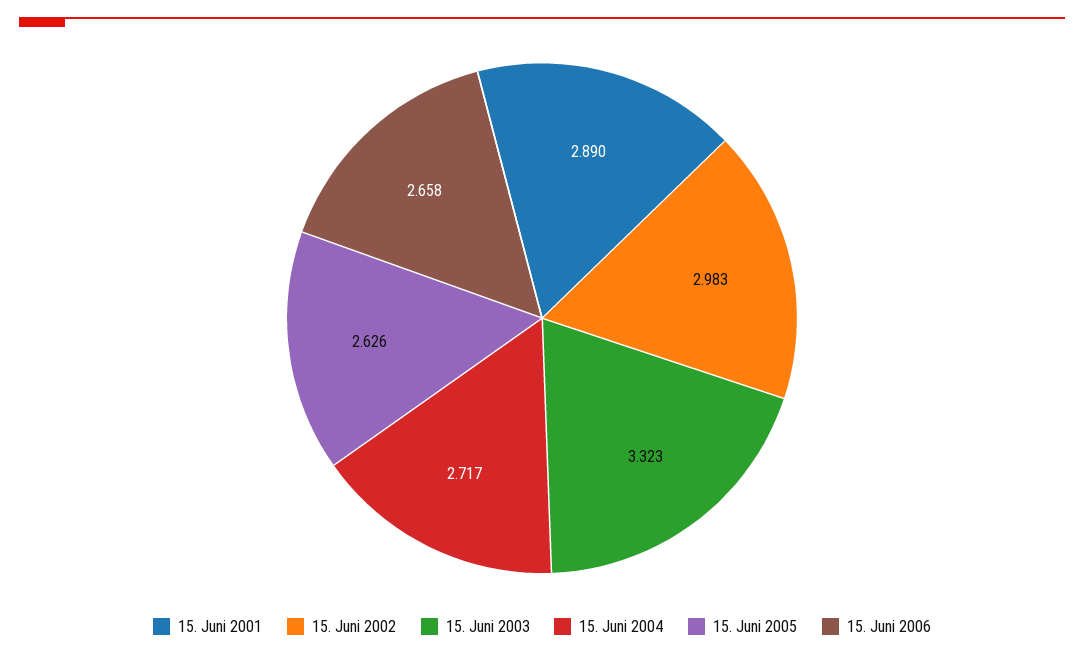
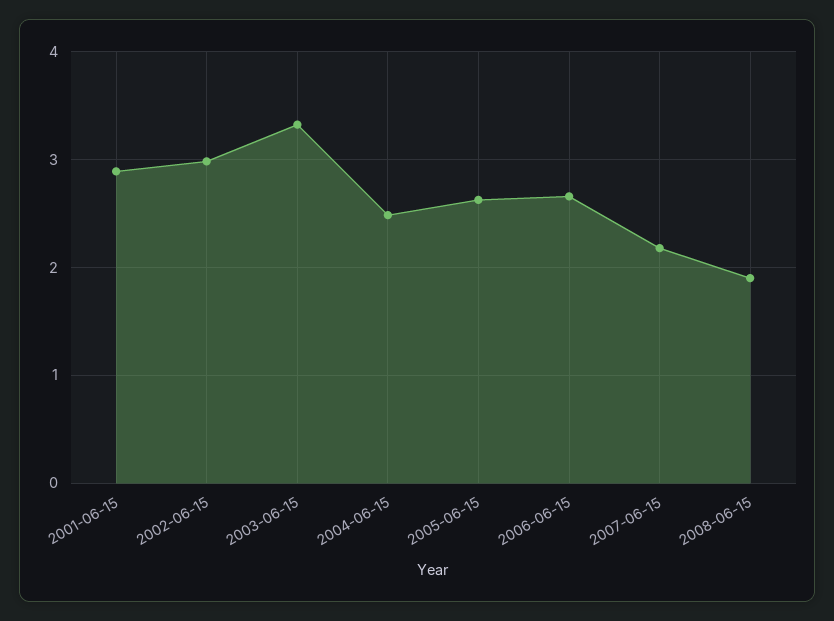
15. Juni 2004: 2.717 -> 2.5
2007-06-15: none -> 2.2
2008-06-15: none -> 1.9

